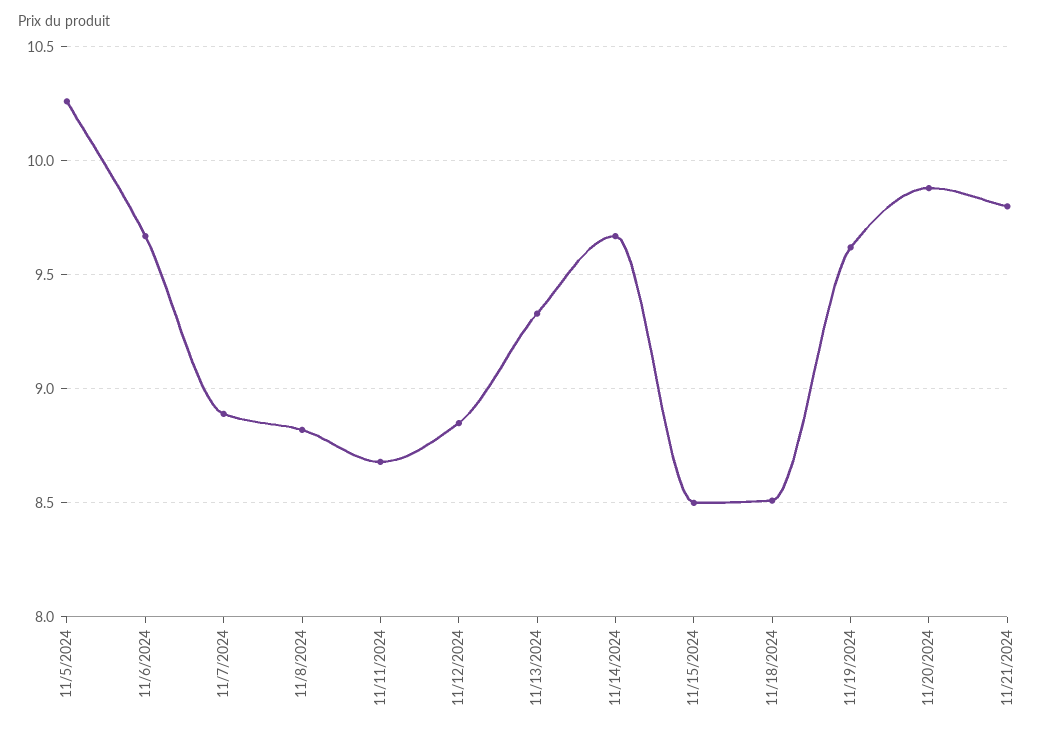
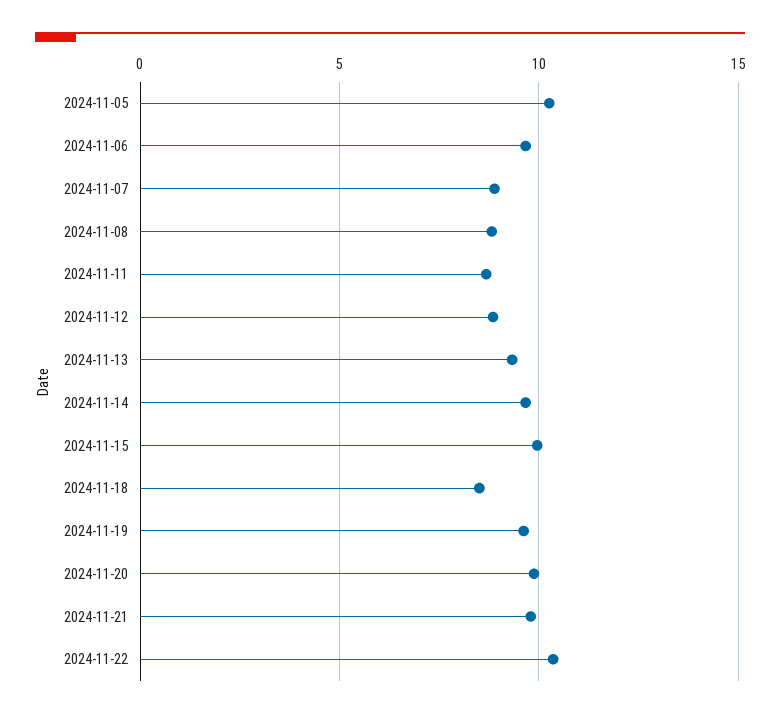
11/15/2024: 8.5 -> 10
2024-11-22: none -> 10.5

